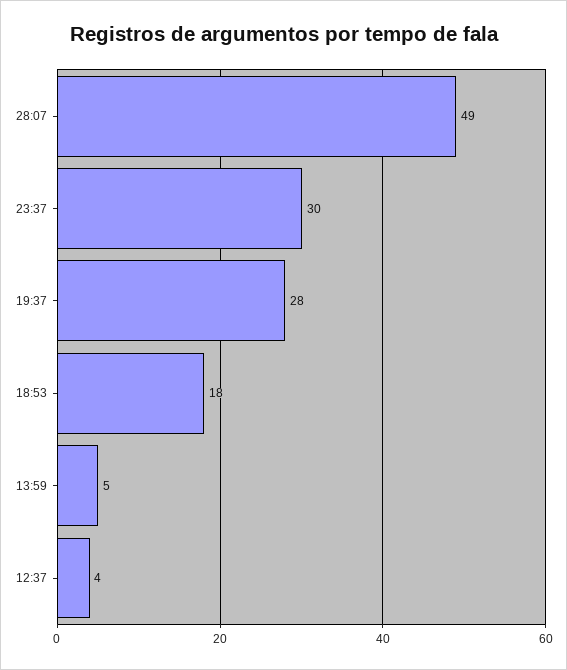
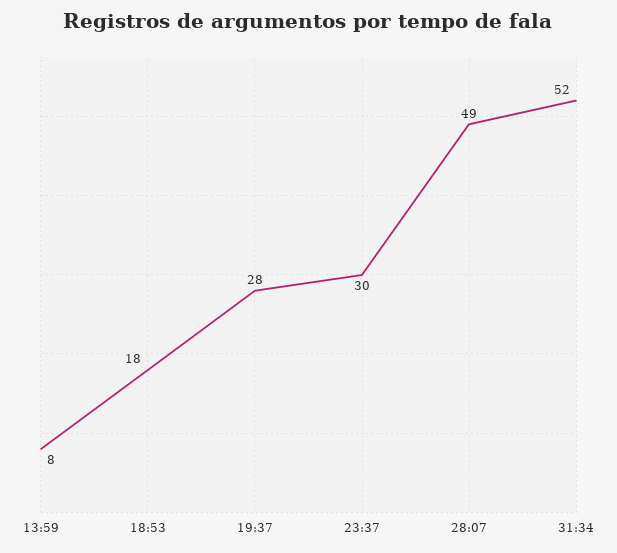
13:59: 5 -> 8
12:37: 4 -> none
31:34: none -> 52

